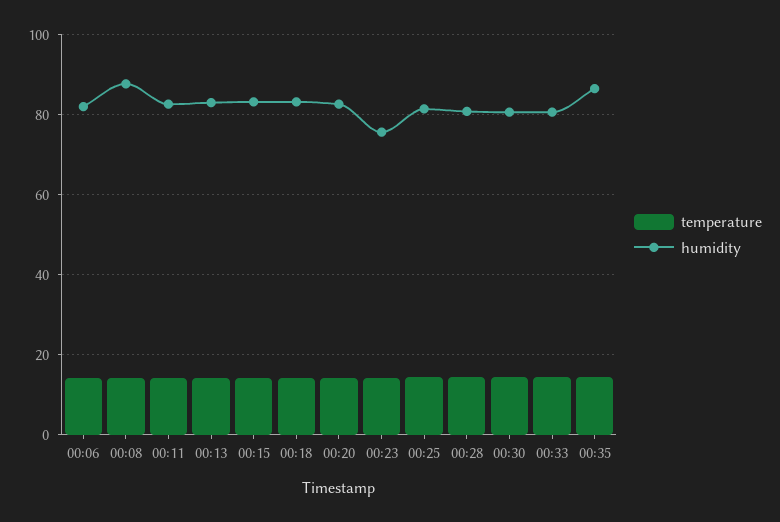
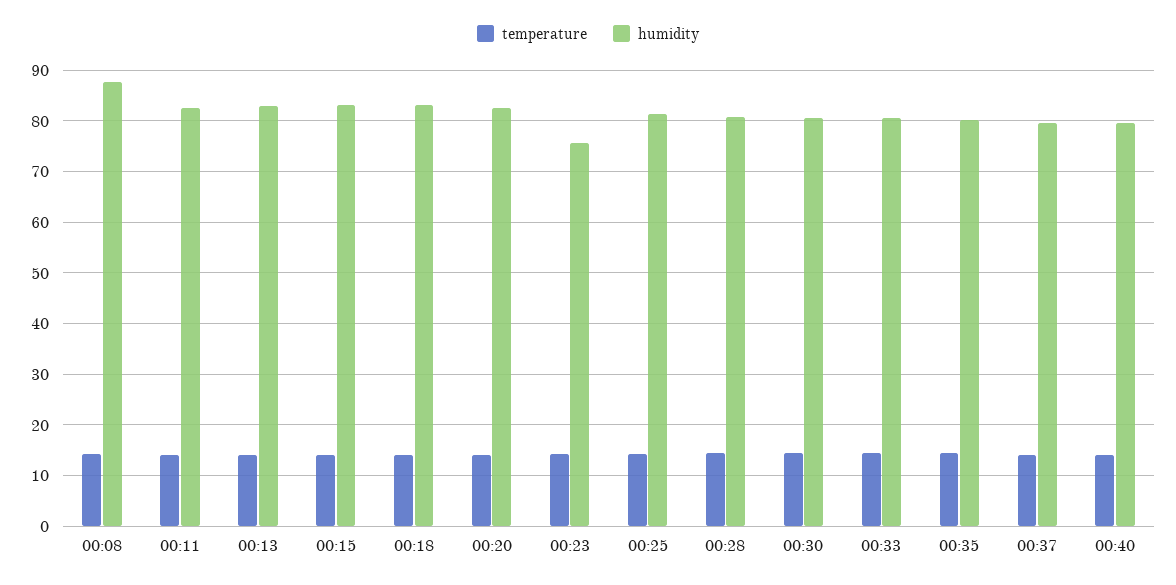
temperature, 00:06: 14 -> none
humidity, 00:06: 82 -> none
humidity, 00:35: 86 -> 80
temperature, 00:37: none -> 14
humidity, 00:37: none -> 80
temperature, 00:40: none -> 14
humidity, 00:40: none -> 80

